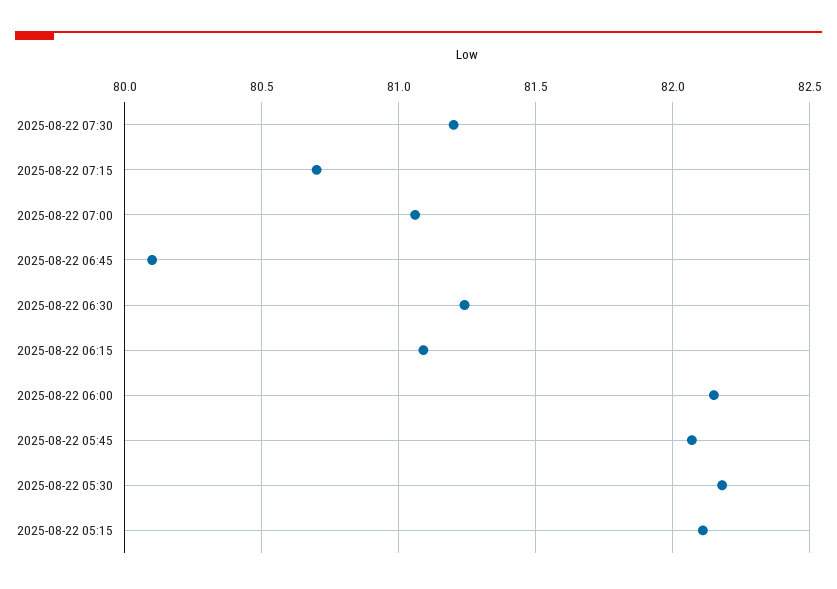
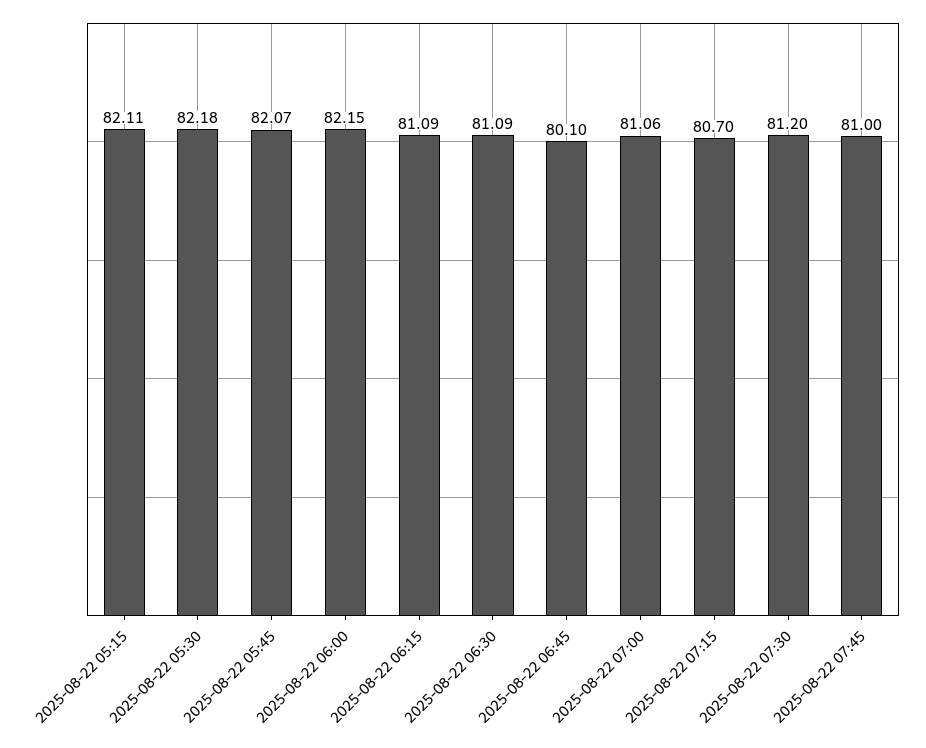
2025-08-22 06:30: 81.25 -> 81.09
2025-08-22 07:45: none -> 81

